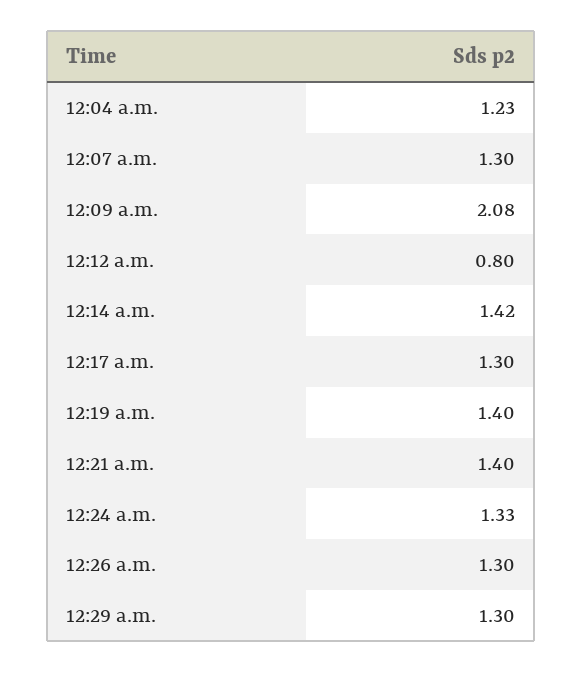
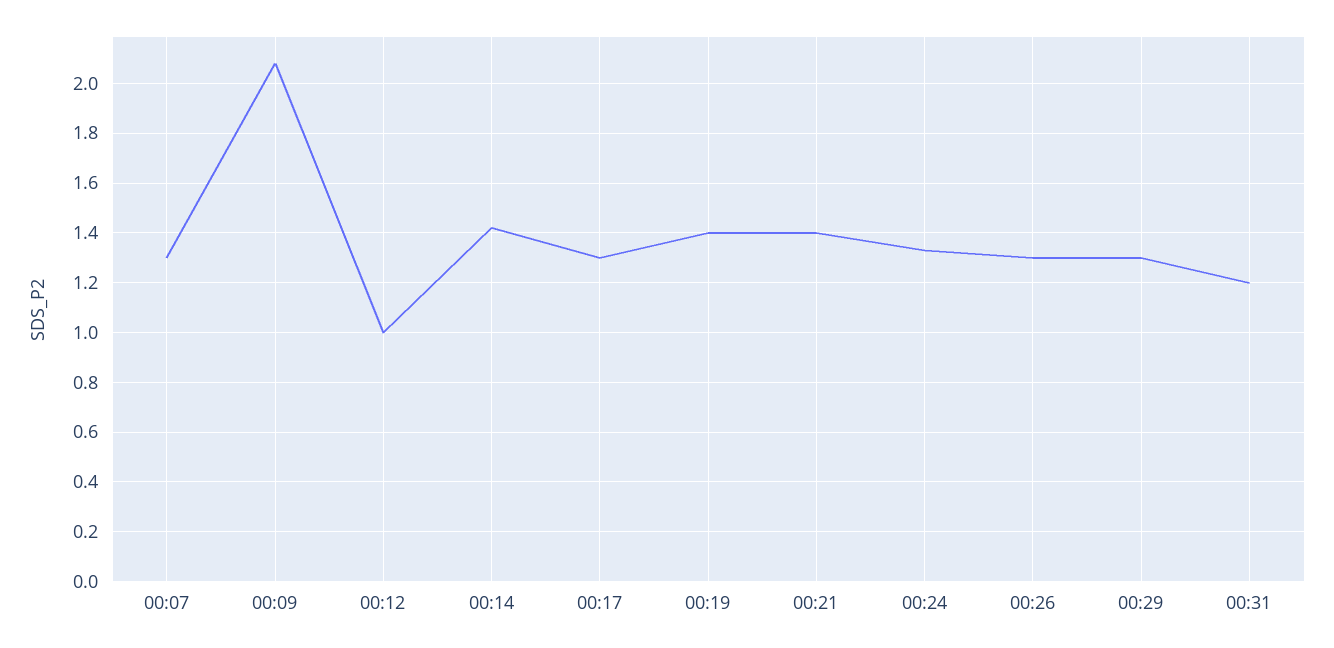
12:04 a.m.: 1.23 -> none
12:12 a.m.: 0.8 -> 1
00:31: none -> 1.2

